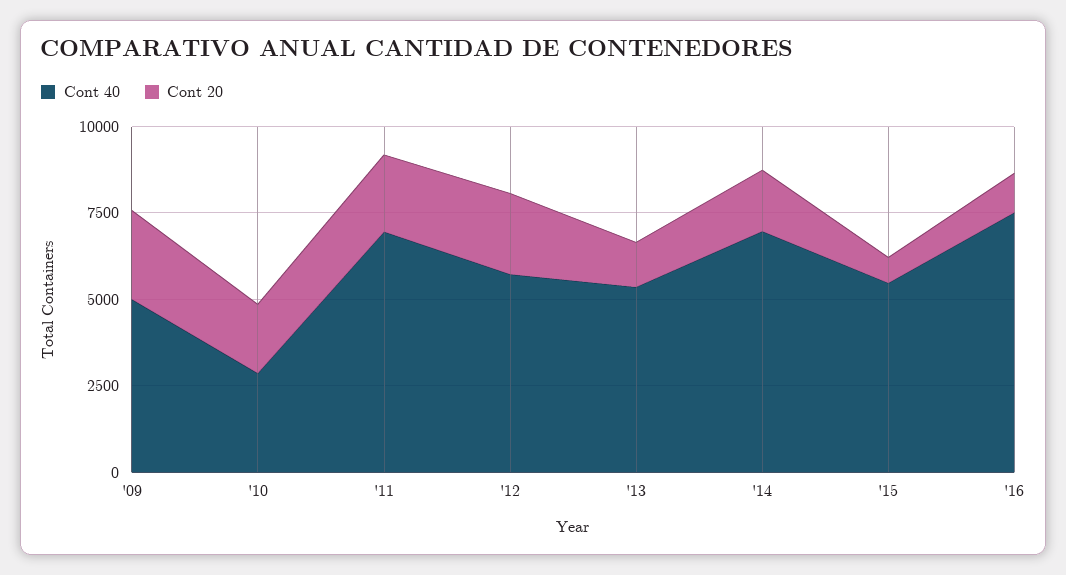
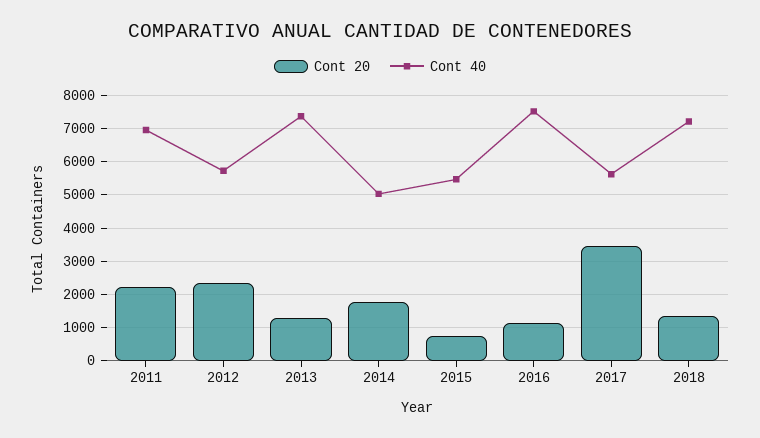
Cont 40, '09: 5000 -> none
Cont 20, '09: 2500 -> none
Cont 40, '10: 3000 -> none
Cont 20, '10: 2000 -> none
Cont 40, '13: 5500 -> 7400
Cont 40, '14: 7000 -> 5000
Cont 20, 2017: none -> 3400
Cont 40, 2017: none -> 5600
Cont 20, 2018: none -> 1400
Cont 40, 2018: none -> 7200

